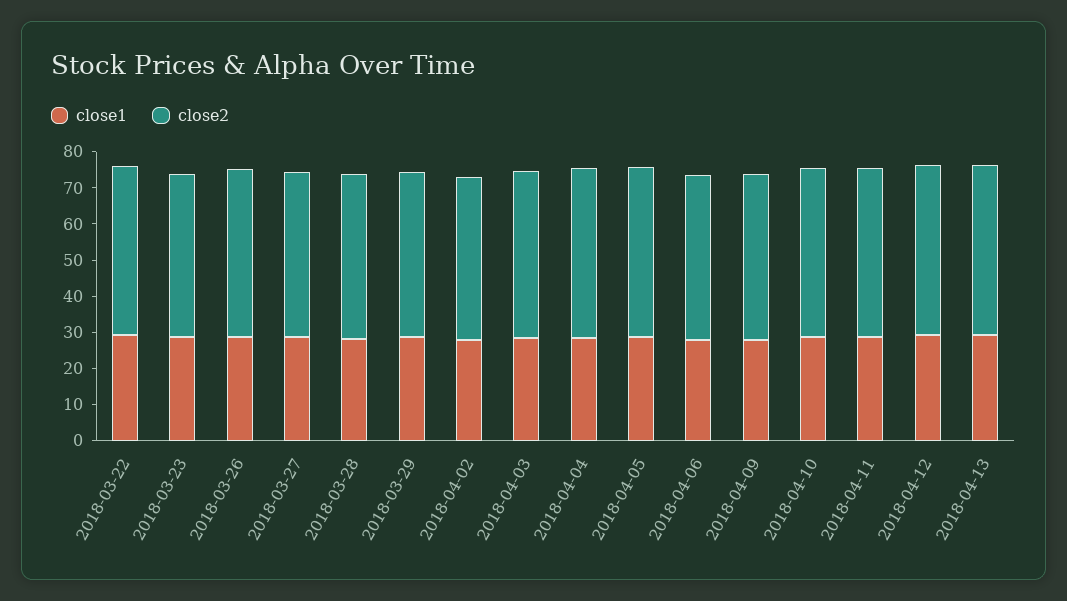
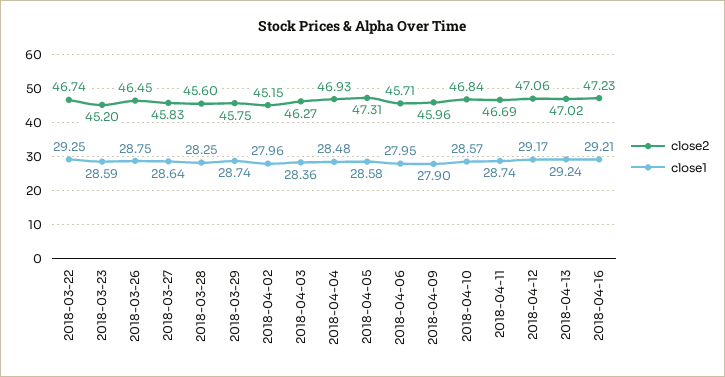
close2, 2018-04-16: none -> 47.23
close1, 2018-04-16: none -> 29.21

